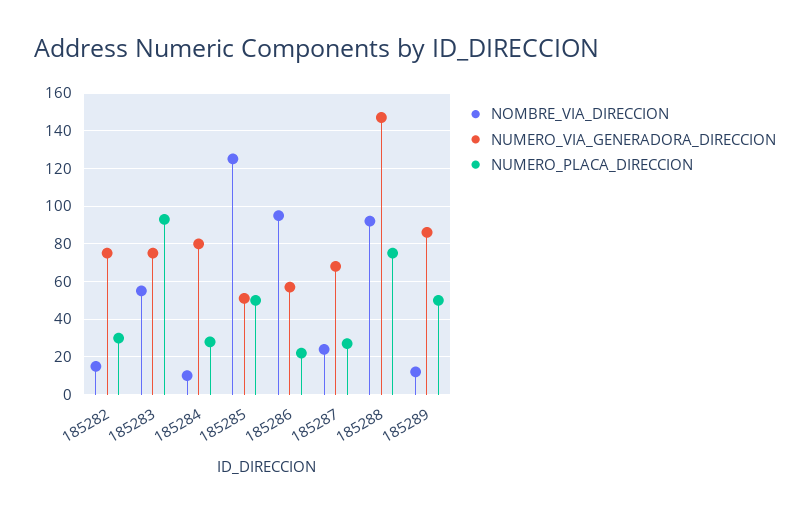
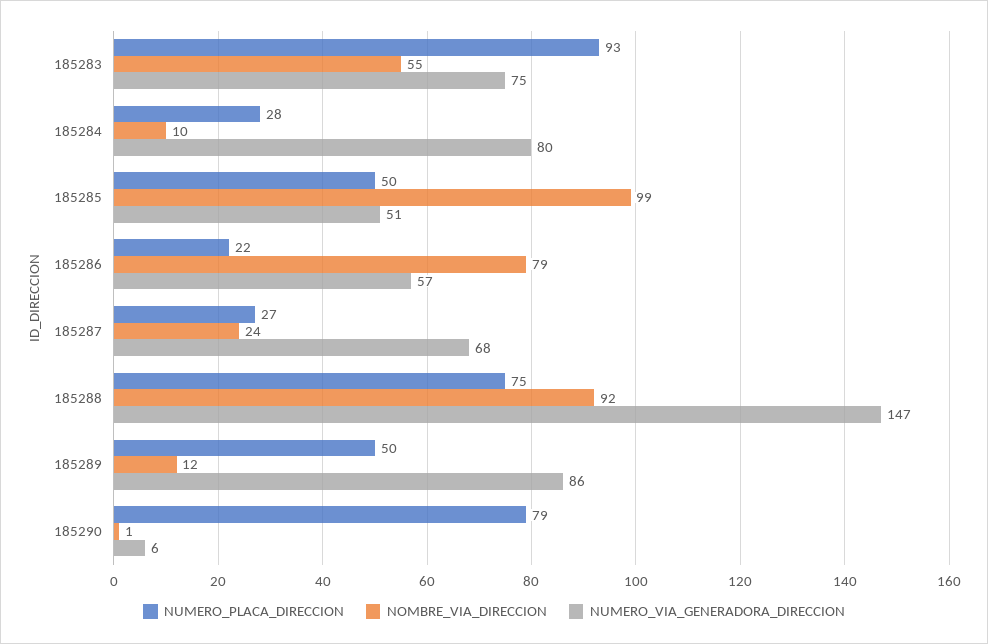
NOMBRE_VIA_DIRECCION, 185282: 15 -> none
NUMERO_VIA_GENERADORA_DIRECCION, 185282: 75 -> none
NUMERO_PLACA_DIRECCION, 185282: 30 -> none
NOMBRE_VIA_DIRECCION, 185285: 125 -> 99
NOMBRE_VIA_DIRECCION, 185286: 95 -> 79
NUMERO_PLACA_DIRECCION, 185290: none -> 79
NOMBRE_VIA_DIRECCION, 185290: none -> 1
NUMERO_VIA_GENERADORA_DIRECCION, 185290: none -> 6

